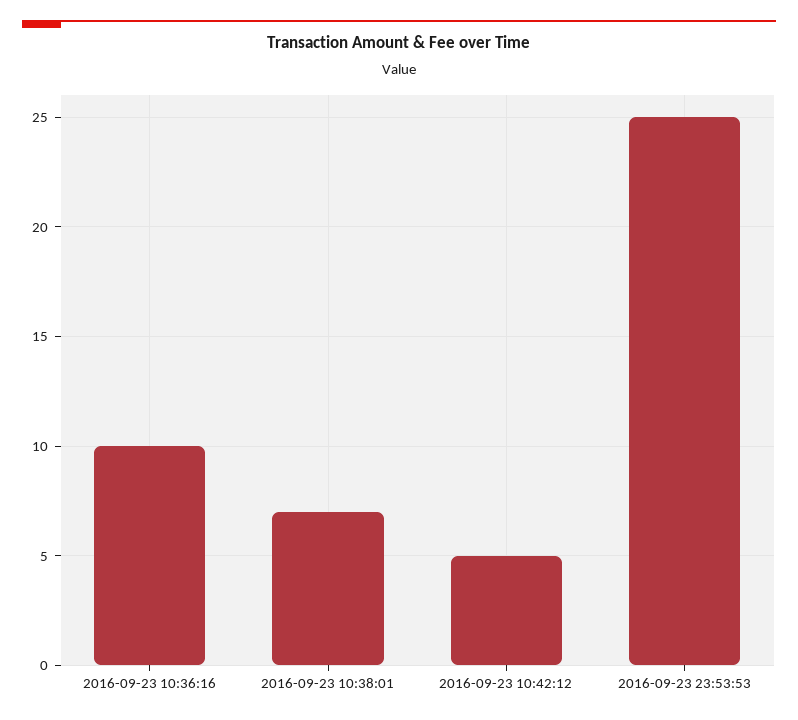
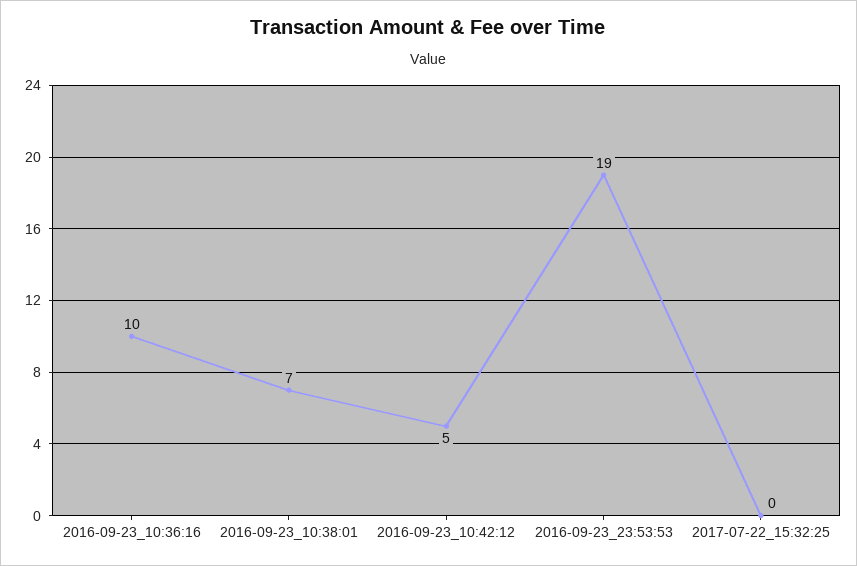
2016-09-23 23:53:53: 25 -> 19
2017-07-22_15:32:25: none -> 0

